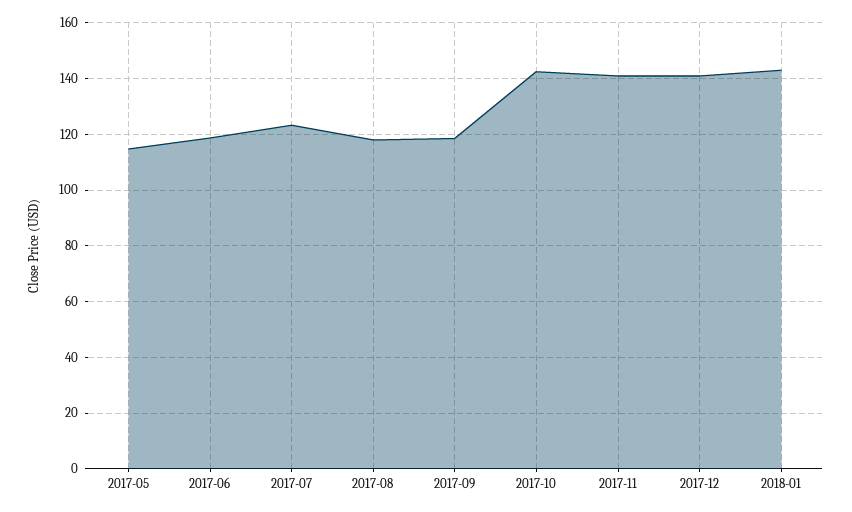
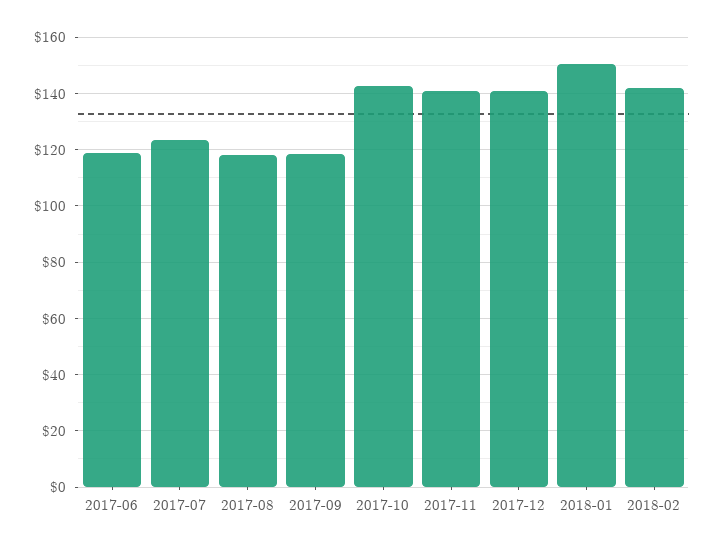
2017-05: 115 -> none
2018-01: 142.5 -> 150
2018-02: none -> 142.5

